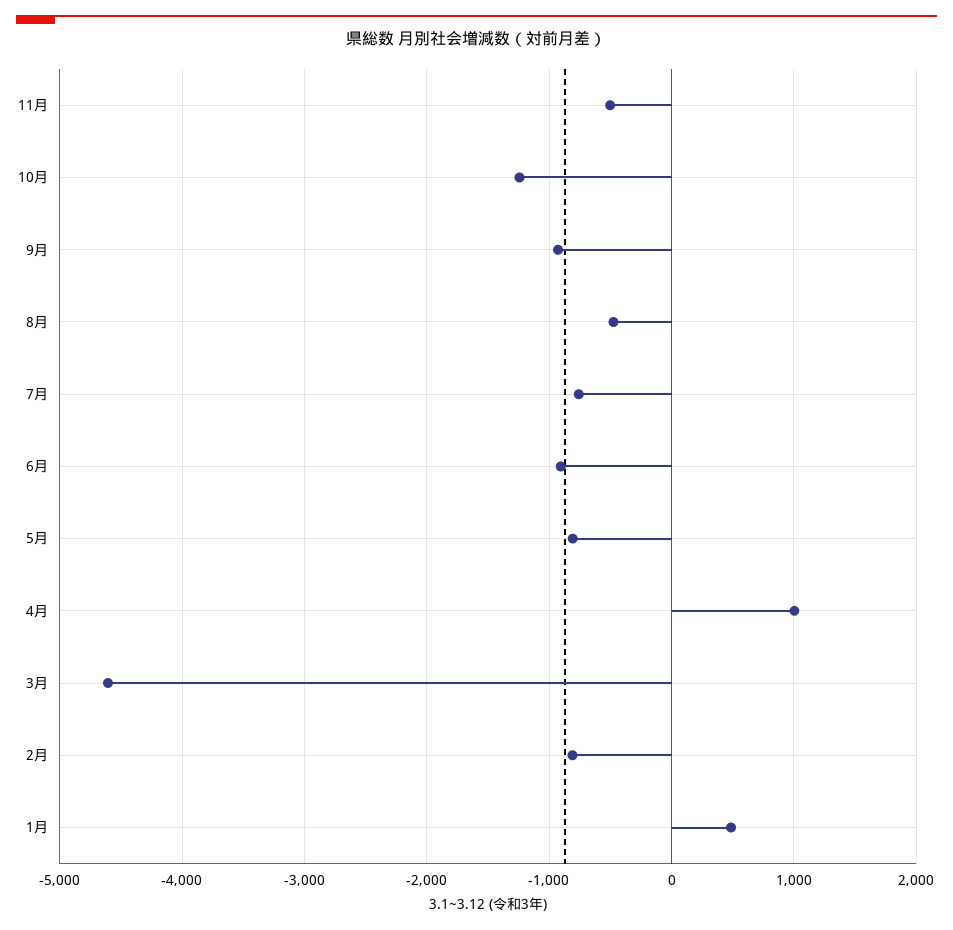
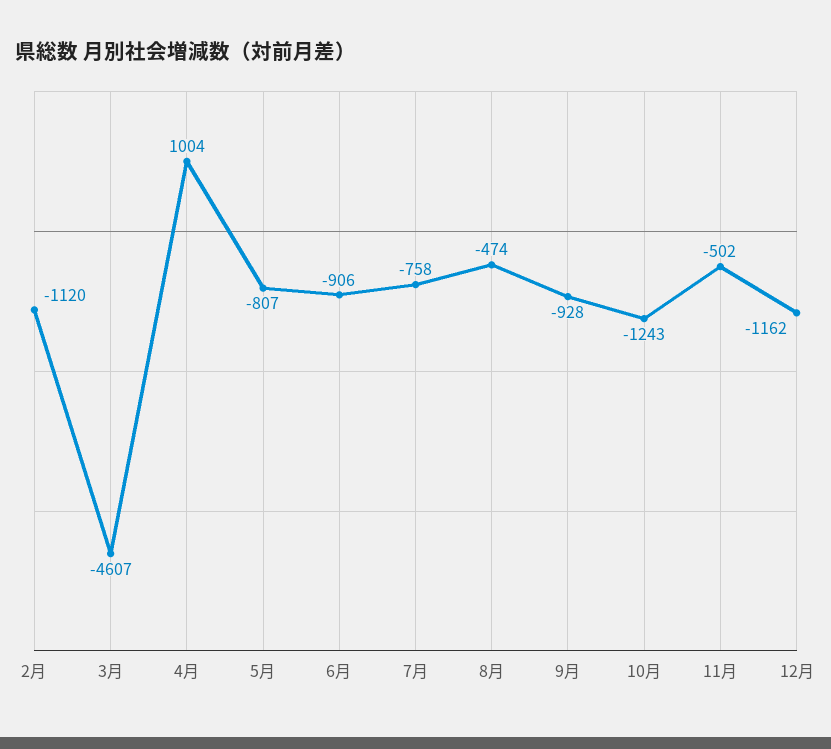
2月: -800 -> -1120
1月: 500 -> none
12月: none -> -1162

